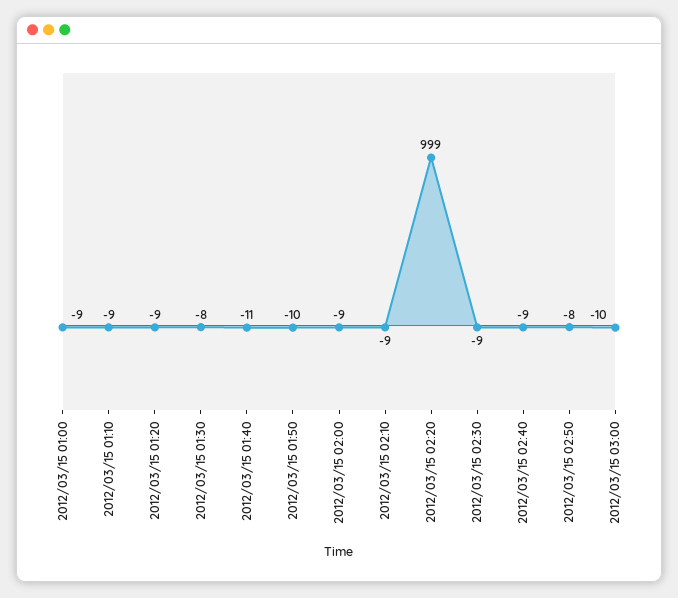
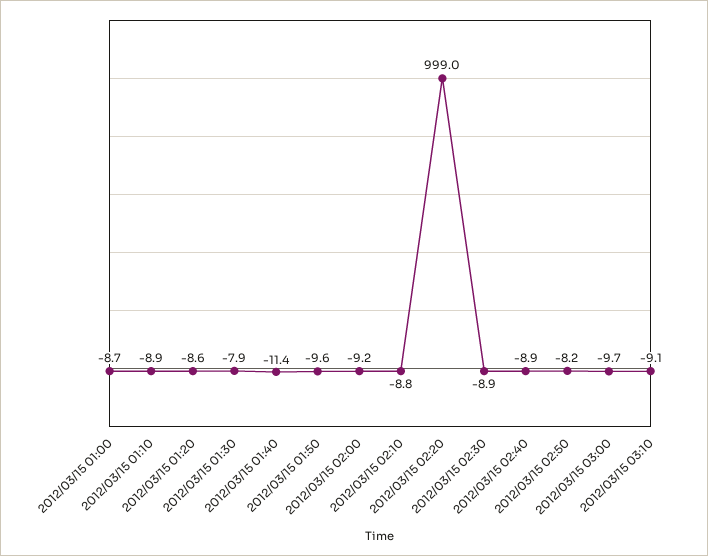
2012/03/15 03:10: none -> -9.1

